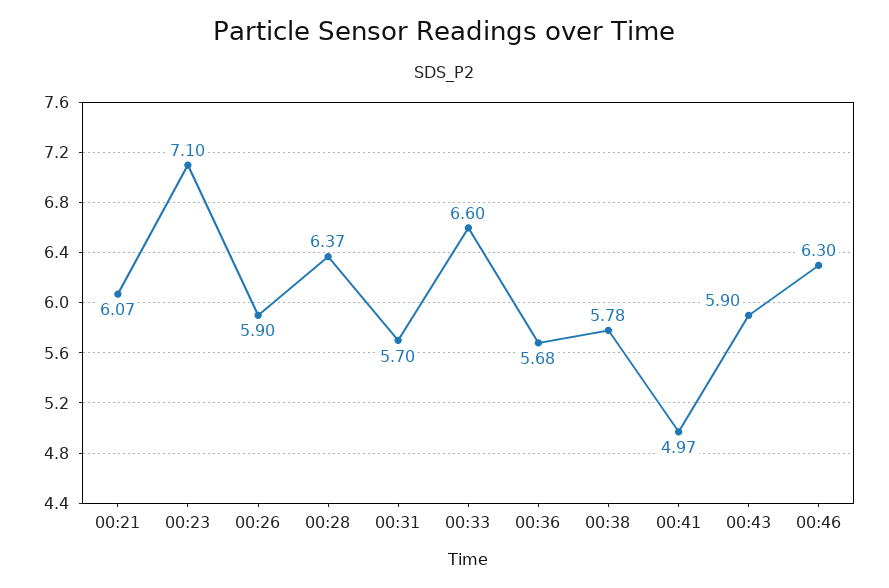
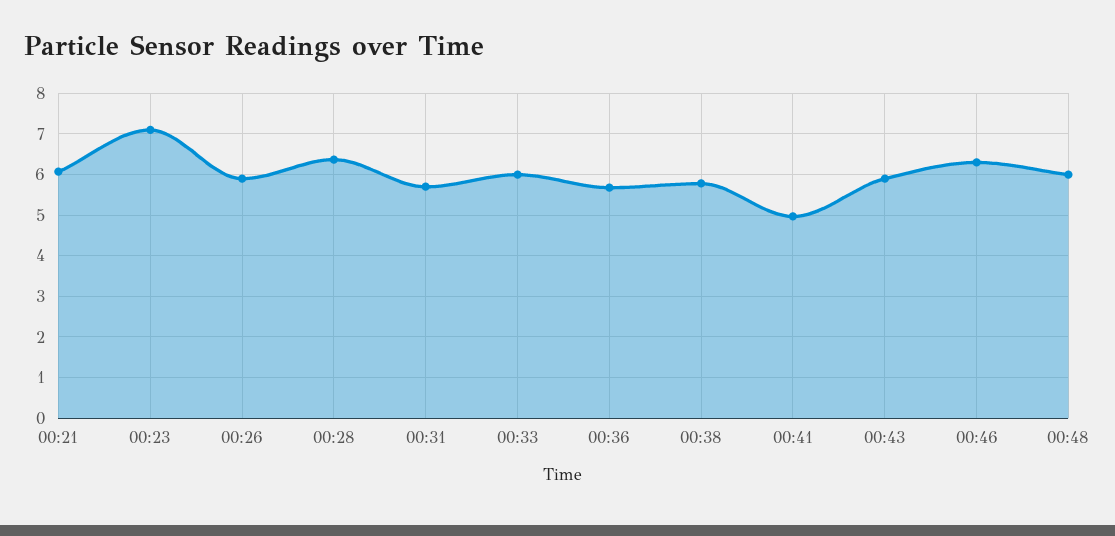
00:33: 6.6 -> 6
00:48: none -> 6

